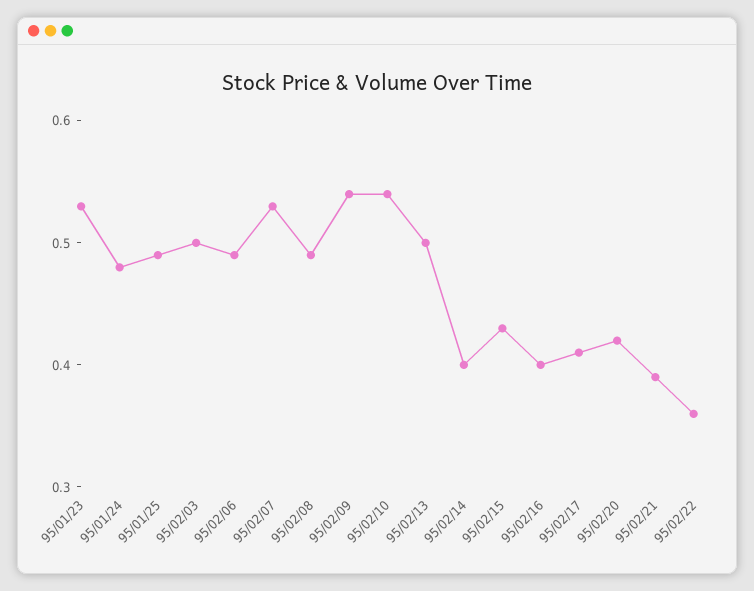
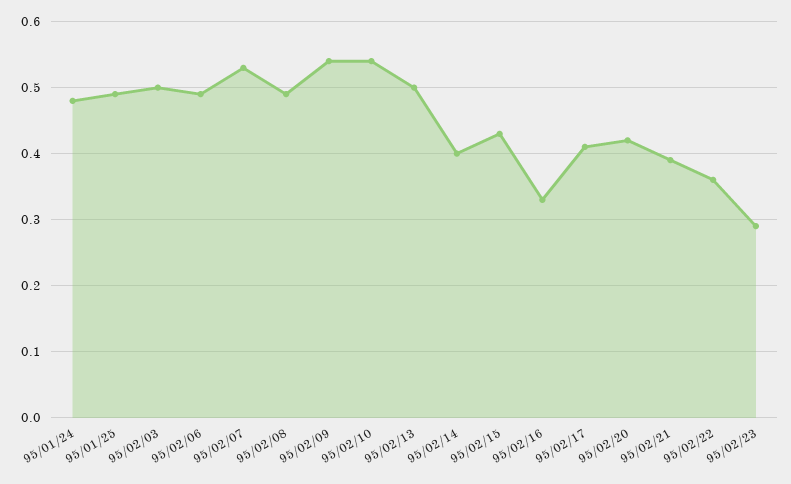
95/01/23: 0.53 -> none
95/02/16: 0.4 -> 0.33
95/02/23: none -> 0.29

